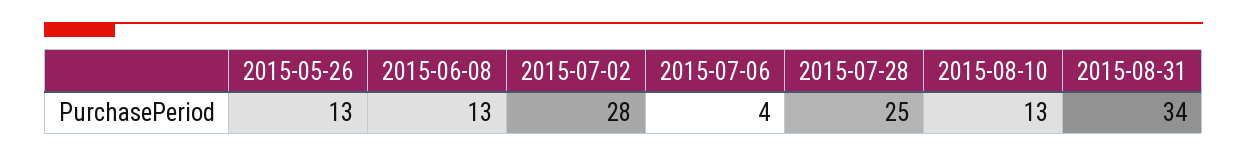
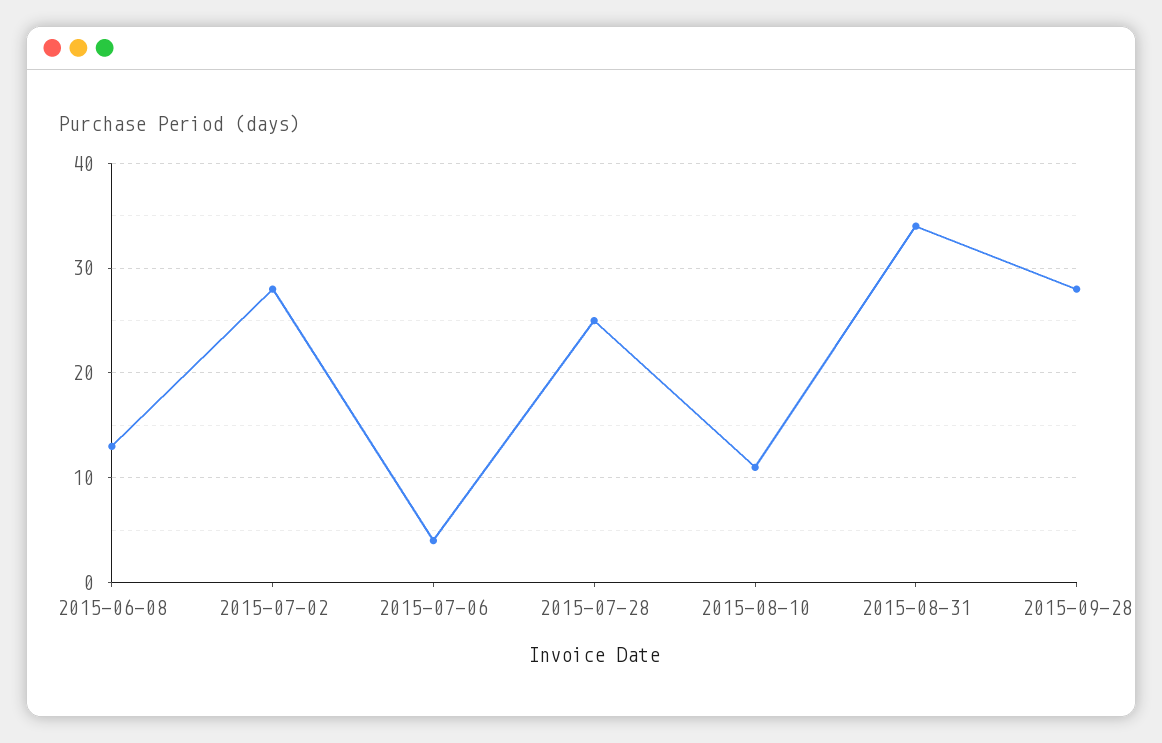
2015-05-26: 13 -> none
2015-08-10: 13 -> 11
2015-09-28: none -> 28

